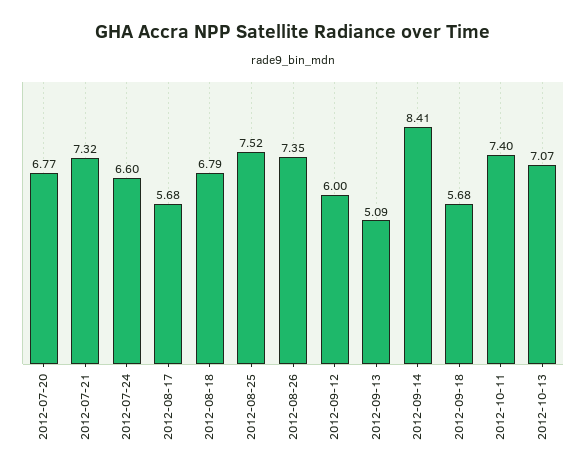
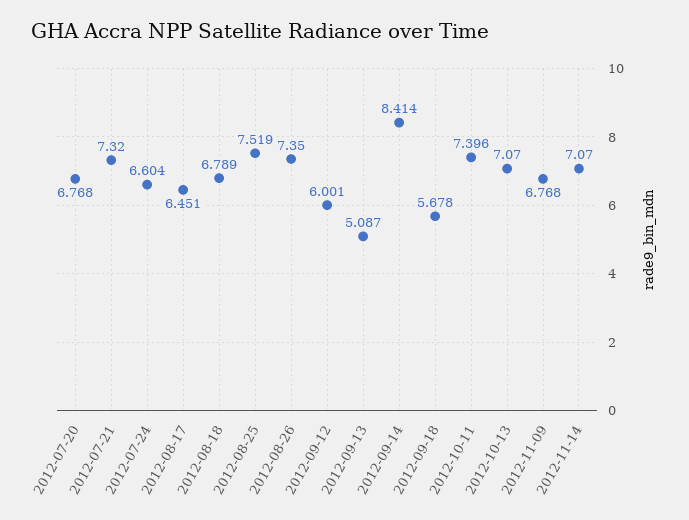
2012-08-17: 5.68 -> 6.451
2012-11-09: none -> 6.768
2012-11-14: none -> 7.07

